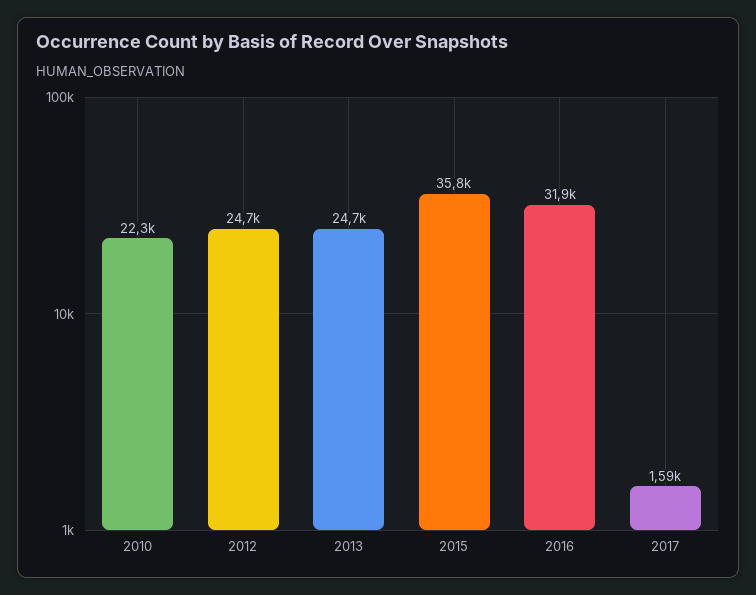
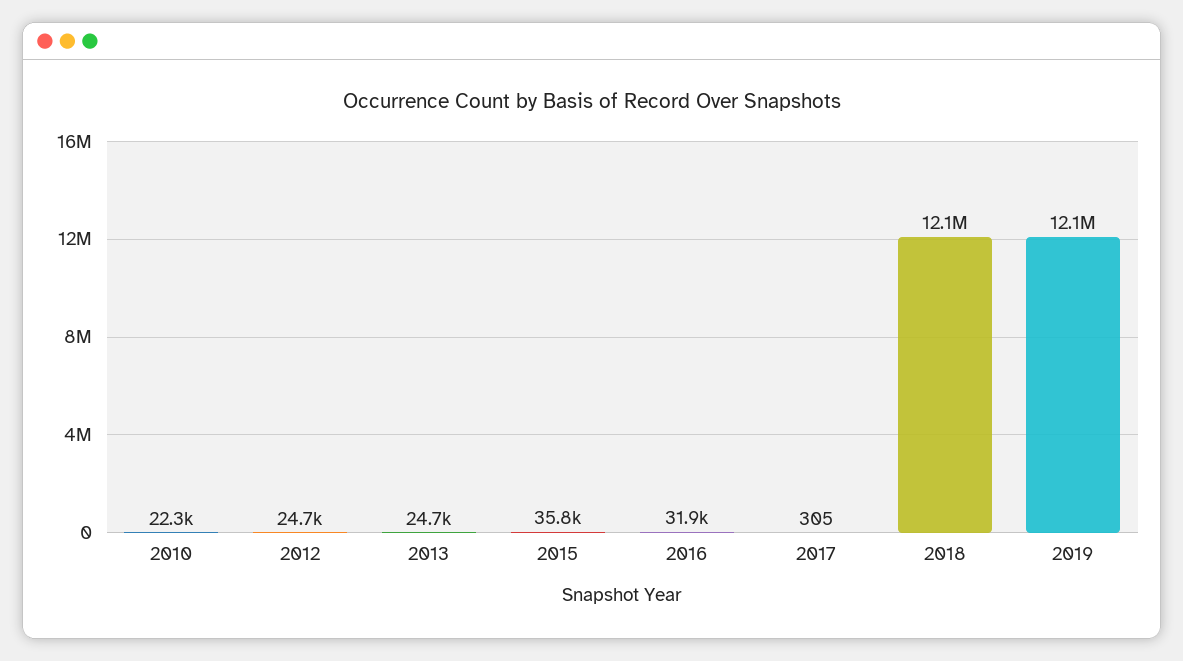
2017: 1590 -> 305
2018: none -> 12100000
2019: none -> 12100000

